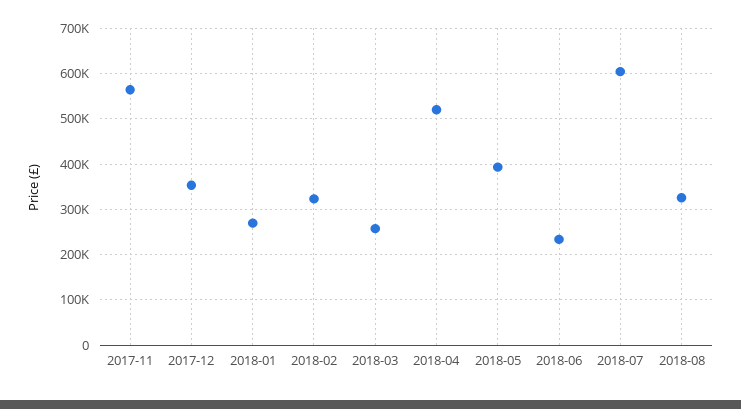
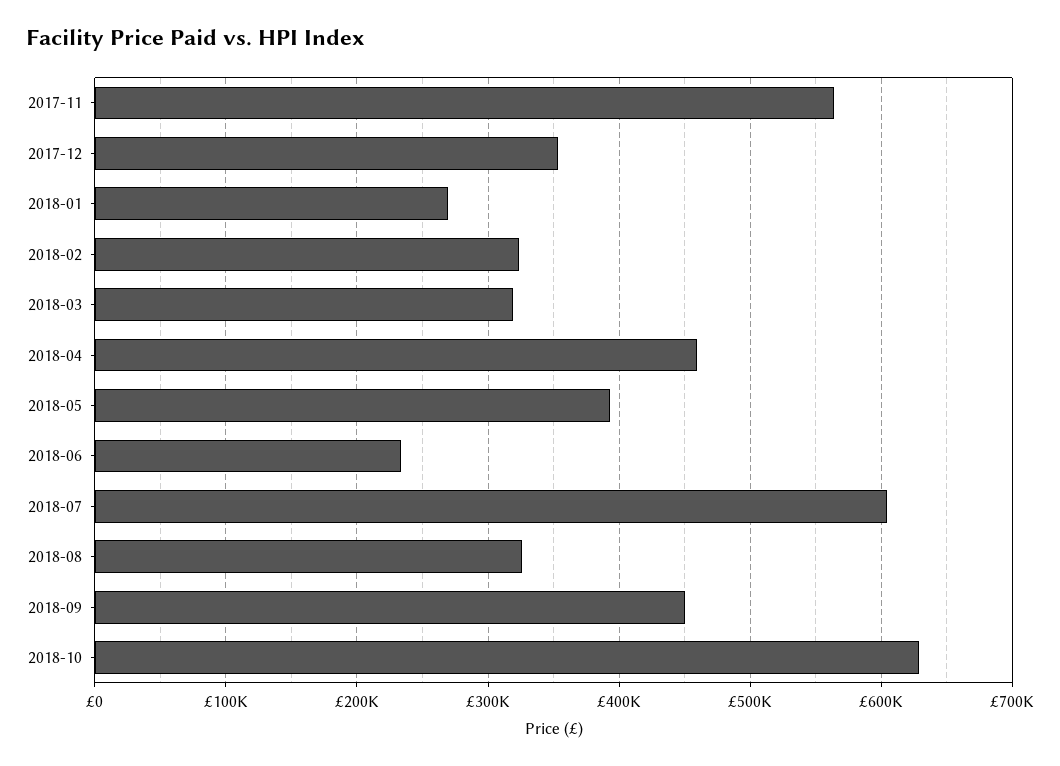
2018-03: 260000 -> 320000
2018-04: 520000 -> 460000
2018-09: none -> 450000
2018-10: none -> 630000

